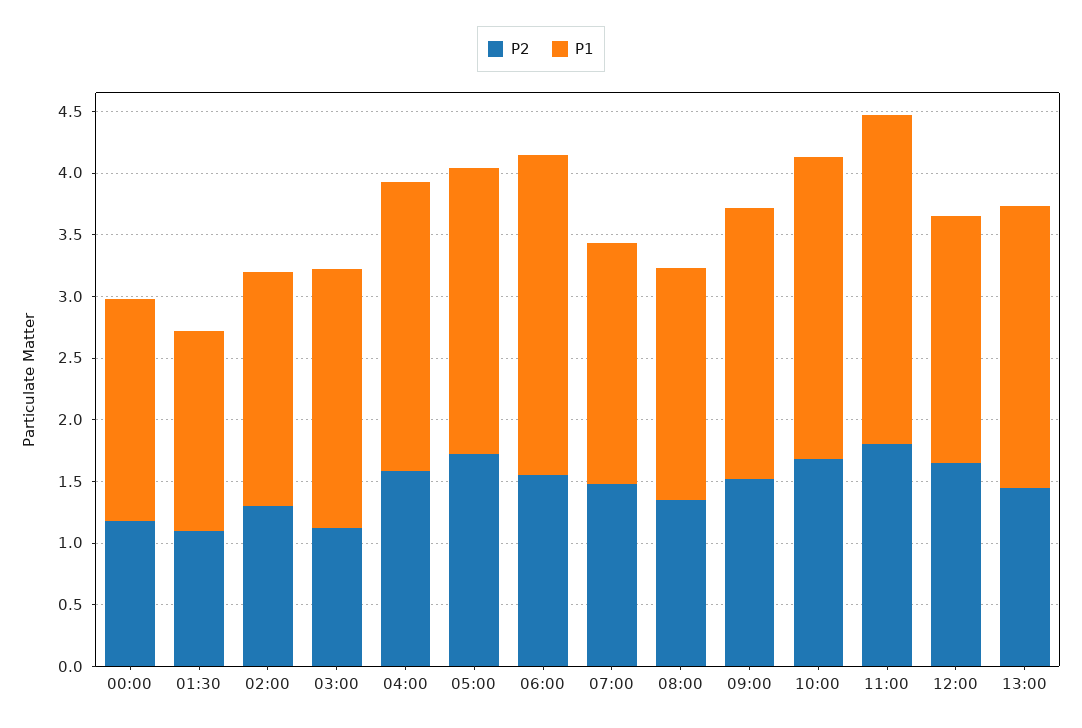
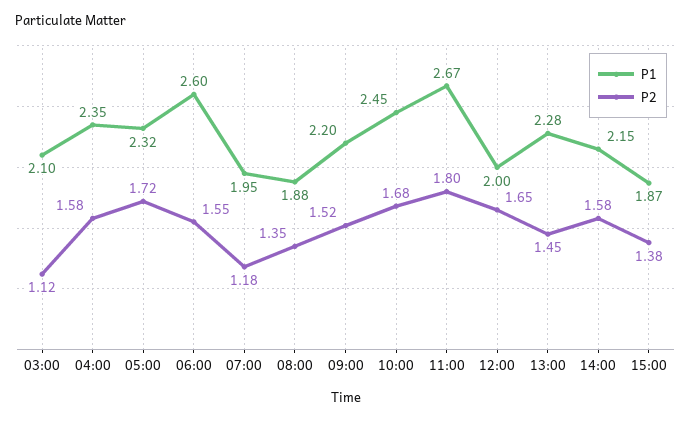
P2, 00:00: 1.2 -> none
P1, 00:00: 1.8 -> none
P2, 01:30: 1.1 -> none
P1, 01:30: 1.6 -> none
P2, 02:00: 1.3 -> none
P1, 02:00: 1.9 -> none
P2, 07:00: 1.5 -> 1.18
P1, 14:00: none -> 2.15
P2, 14:00: none -> 1.58
P1, 15:00: none -> 1.87
P2, 15:00: none -> 1.38

